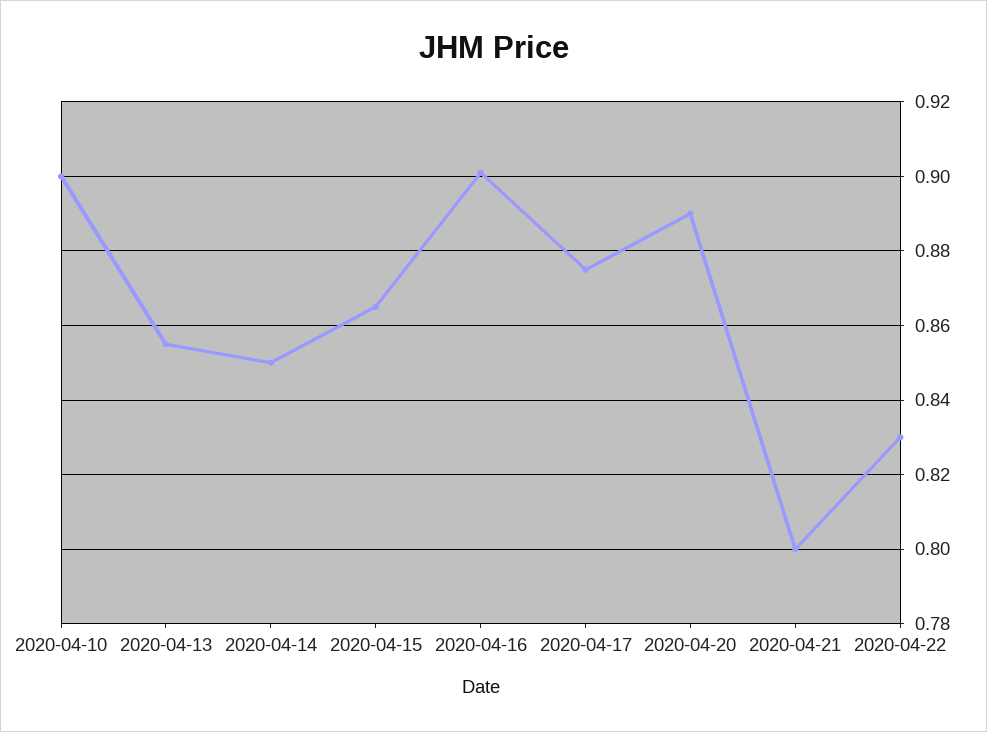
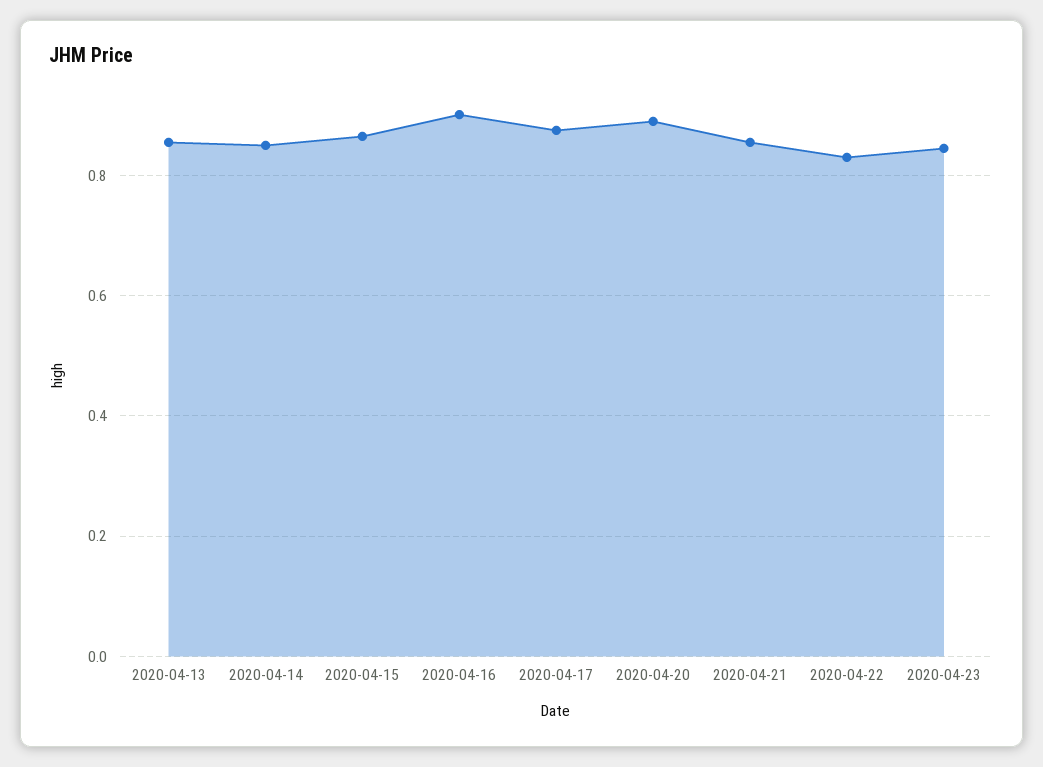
2020-04-10: 0.9 -> none
2020-04-21: 0.8 -> 0.86
2020-04-23: none -> 0.84

